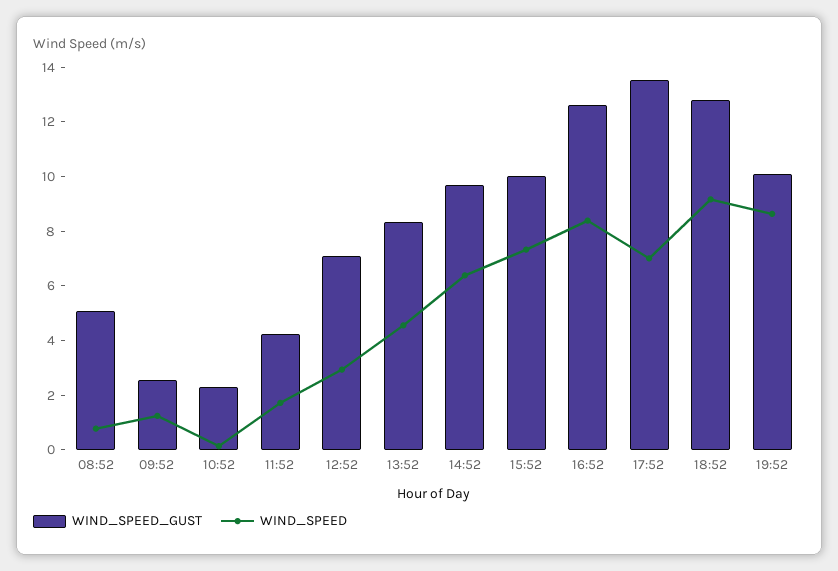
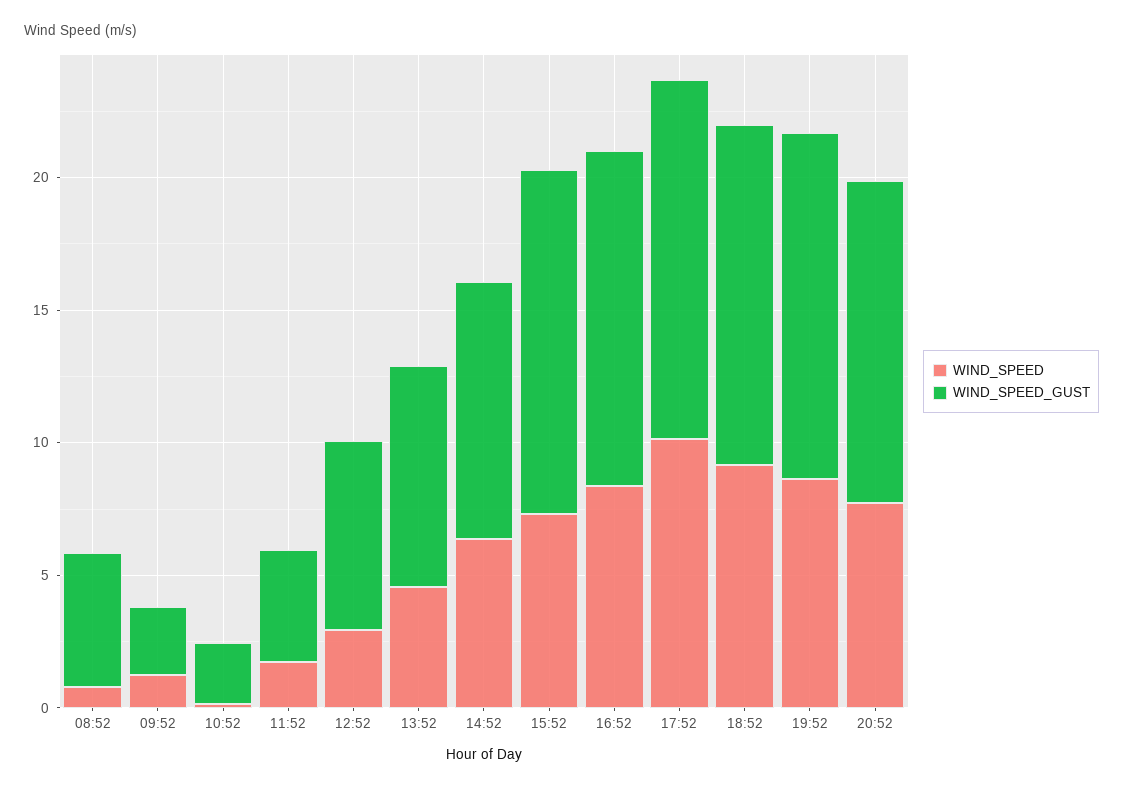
WIND_SPEED_GUST, 15:52: 10 -> 13
WIND_SPEED, 17:52: 7 -> 10
WIND_SPEED_GUST, 19:52: 10 -> 13
WIND_SPEED, 20:52: none -> 8
WIND_SPEED_GUST, 20:52: none -> 12

